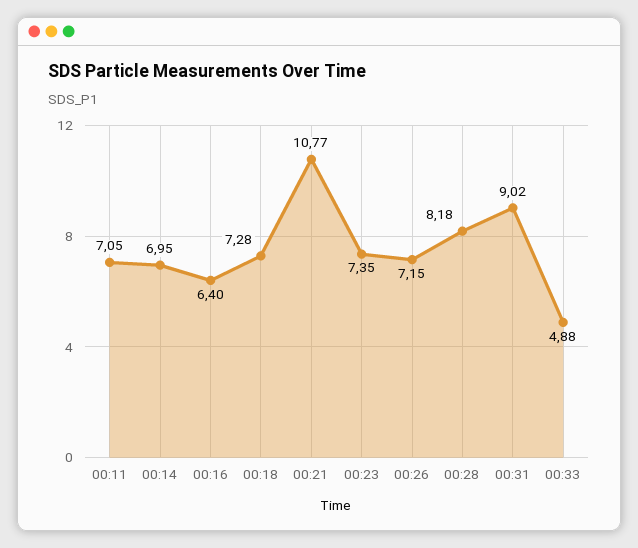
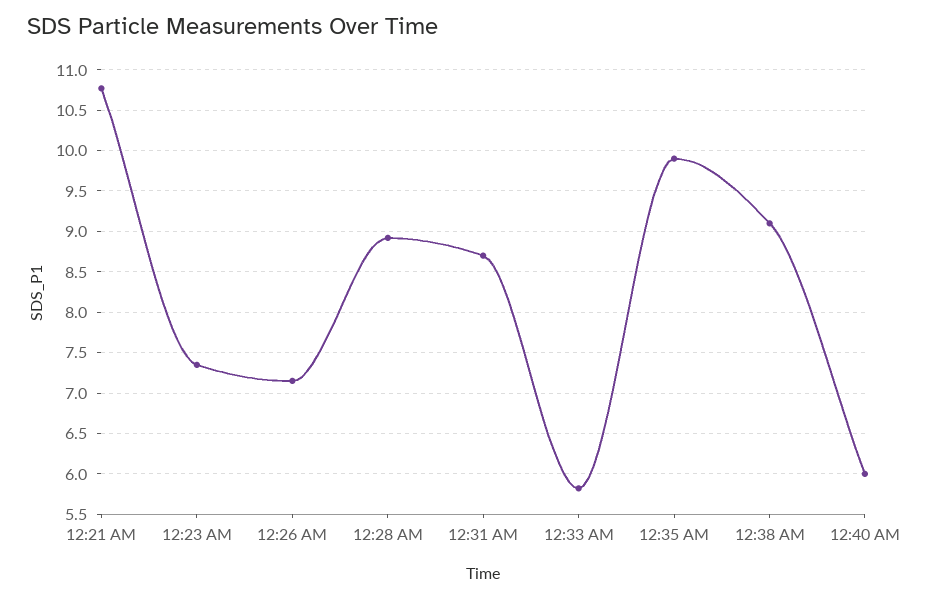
00:11: 7.05 -> none
00:14: 6.95 -> none
00:16: 6.4 -> none
00:18: 7.28 -> none
00:28: 8.18 -> 8.9
00:31: 9.02 -> 8.7
00:33: 4.88 -> 5.8
12:35 AM: none -> 9.9
12:38 AM: none -> 9.1
12:40 AM: none -> 6

